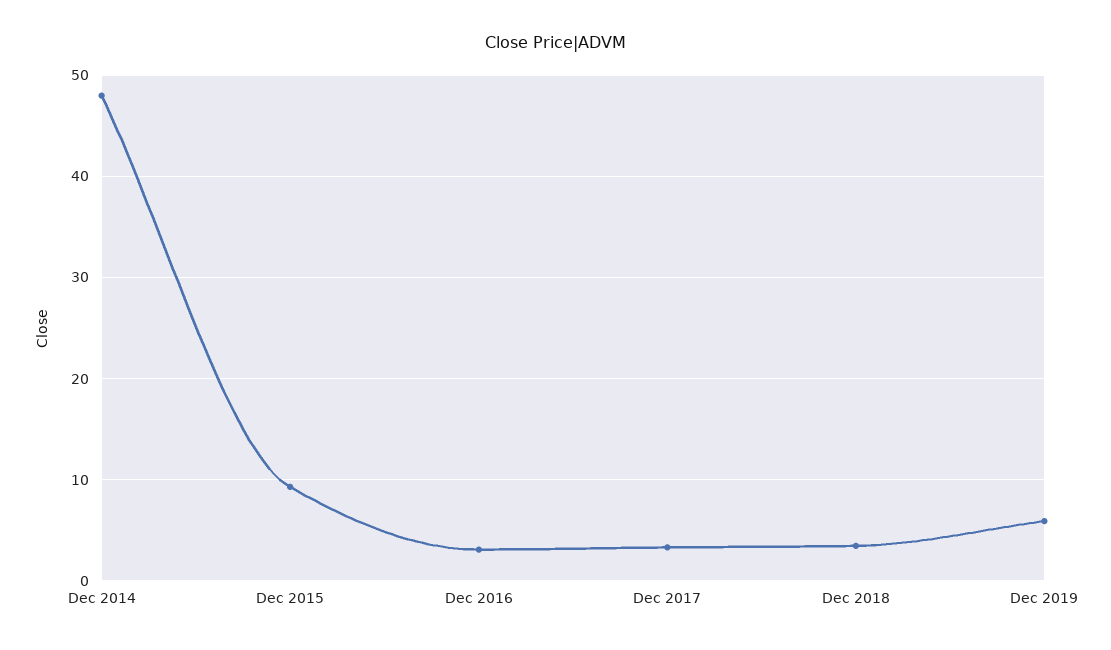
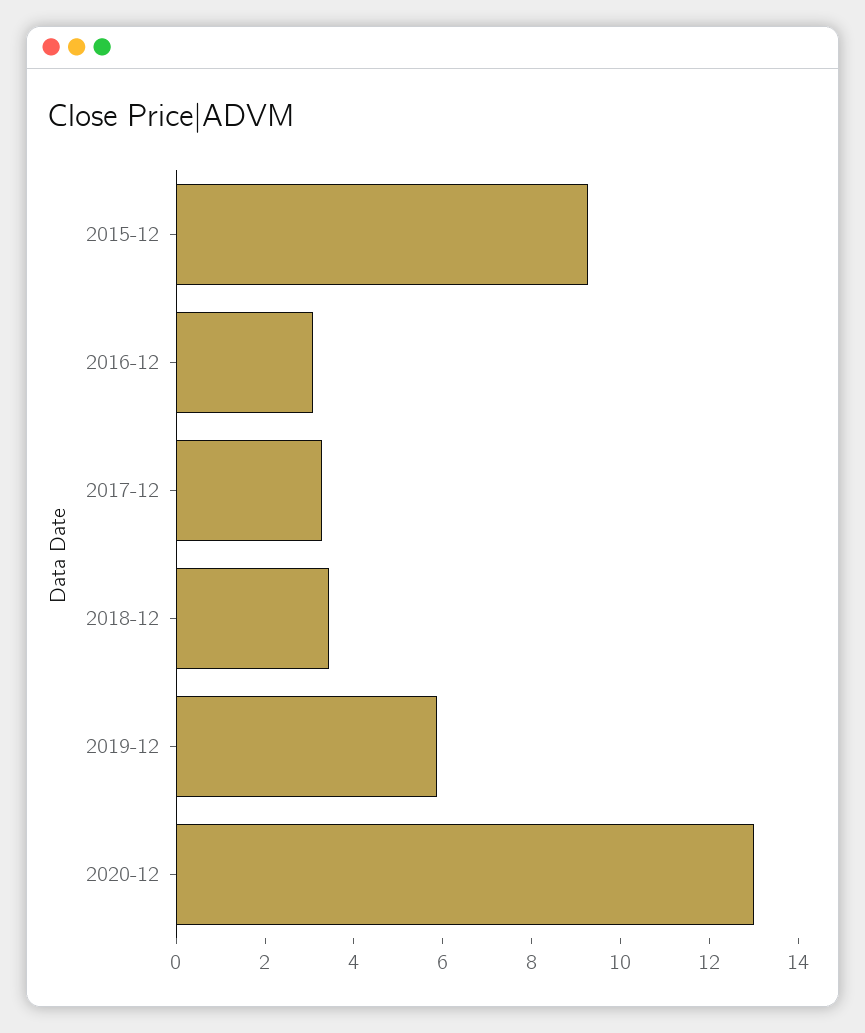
Dec 2014: 48 -> none
2020-12: none -> 13

